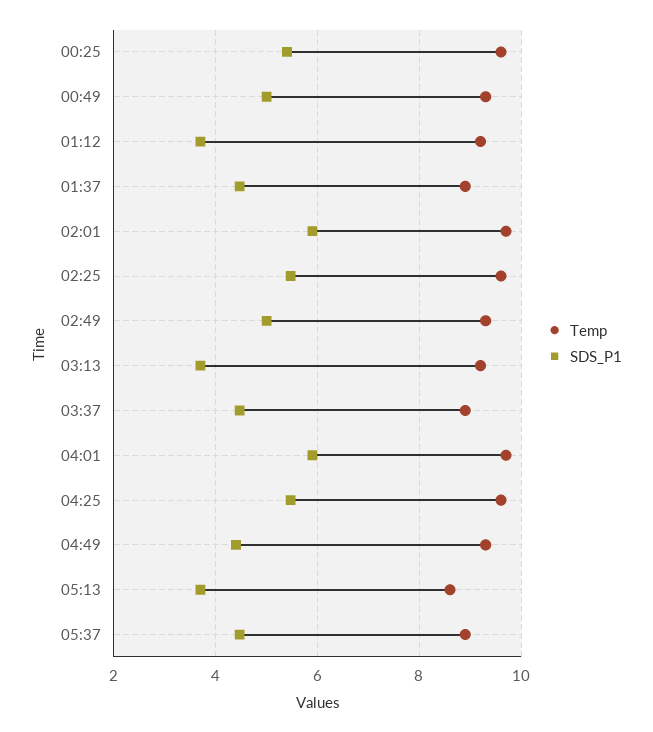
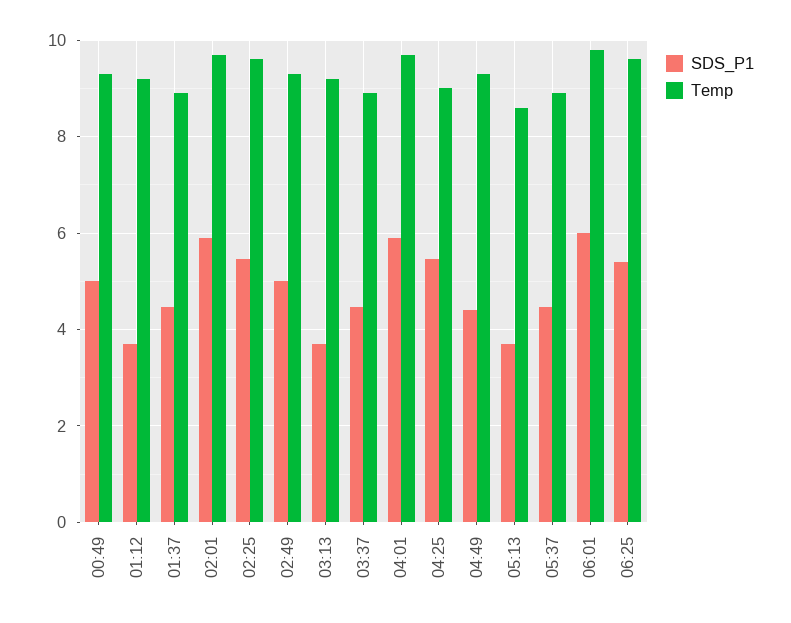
Temp, 00:25: 9.6 -> none
SDS_P1, 00:25: 5.4 -> none
Temp, 04:25: 9.6 -> 9
SDS_P1, 06:01: none -> 6
Temp, 06:01: none -> 9.8
SDS_P1, 06:25: none -> 5.4
Temp, 06:25: none -> 9.6

